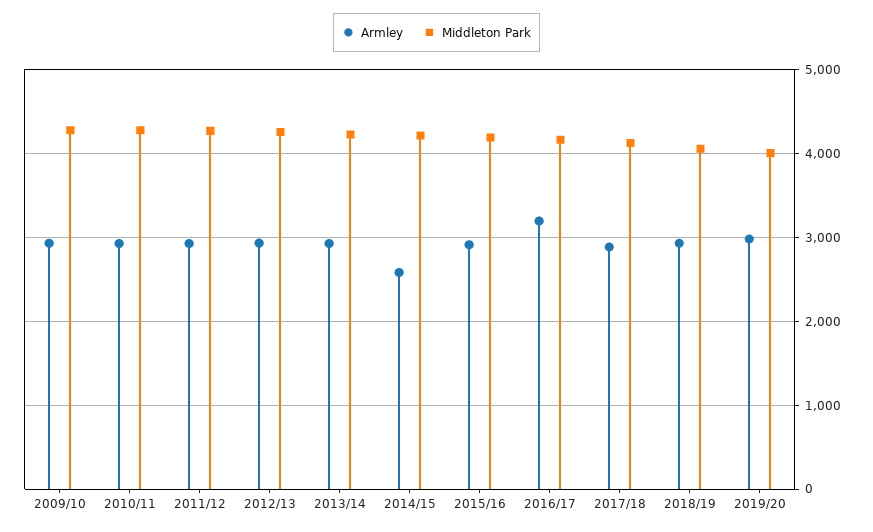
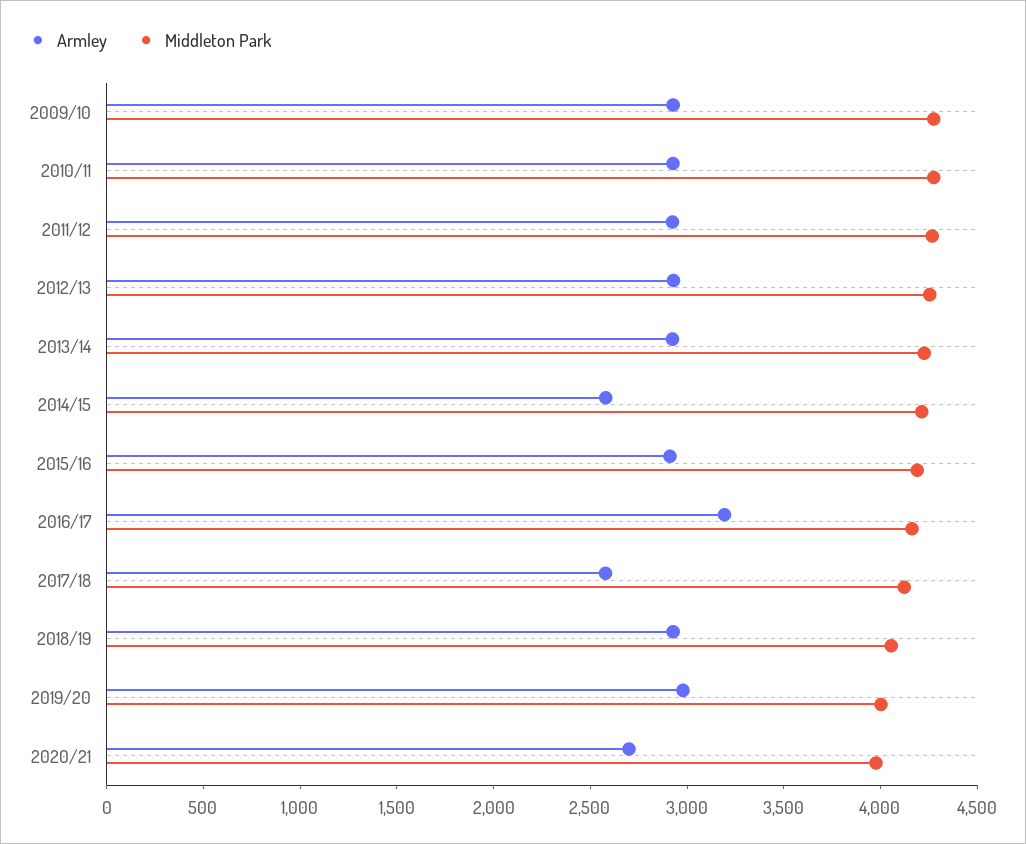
Armley, 2017/18: 2900 -> 2600
Armley, 2020/21: none -> 2700
Middleton Park, 2020/21: none -> 4000

